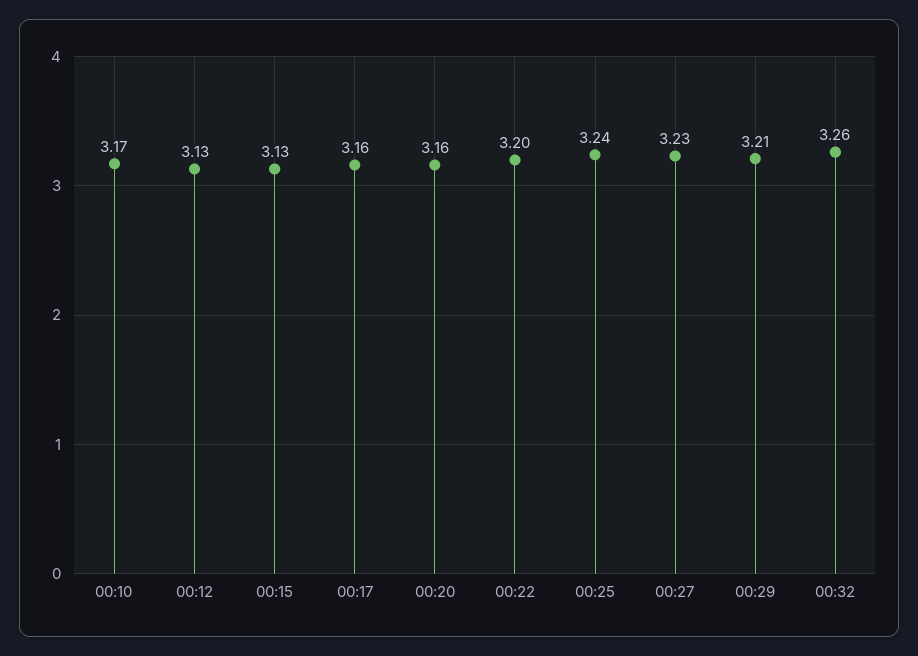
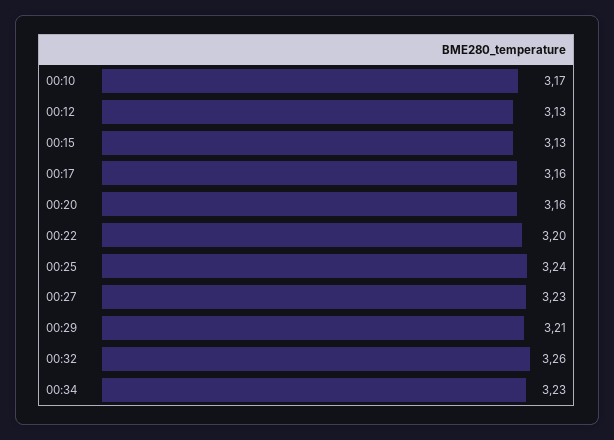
00:34: none -> 3.23

